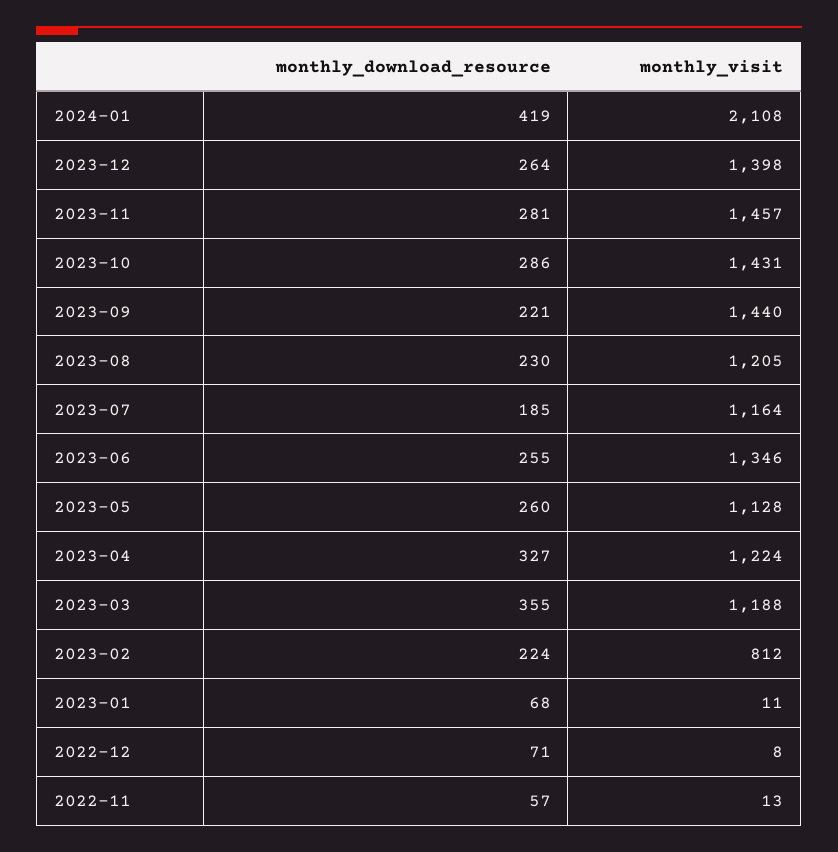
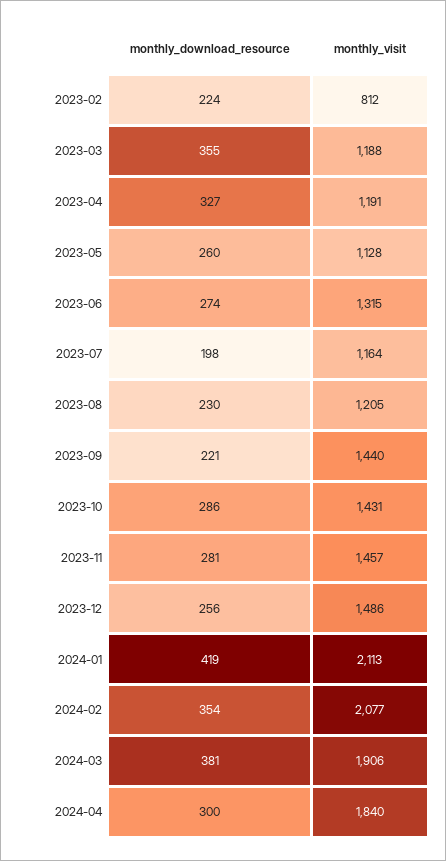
monthly_visit, 2024-01: 2108 -> 2113
monthly_download_resource, 2023-12: 264 -> 256
monthly_visit, 2023-12: 1398 -> 1486
monthly_download_resource, 2023-07: 185 -> 198
monthly_download_resource, 2023-06: 255 -> 274
monthly_visit, 2023-06: 1346 -> 1315
monthly_visit, 2023-04: 1224 -> 1191
monthly_download_resource, 2023-01: 68 -> none
monthly_visit, 2023-01: 11 -> none
monthly_download_resource, 2022-12: 71 -> none
monthly_visit, 2022-12: 8 -> none
monthly_download_resource, 2022-11: 57 -> none
monthly_visit, 2022-11: 13 -> none
monthly_download_resource, 2024-02: none -> 354
monthly_visit, 2024-02: none -> 2077
monthly_download_resource, 2024-03: none -> 381
monthly_visit, 2024-03: none -> 1906
monthly_download_resource, 2024-04: none -> 300
monthly_visit, 2024-04: none -> 1840

